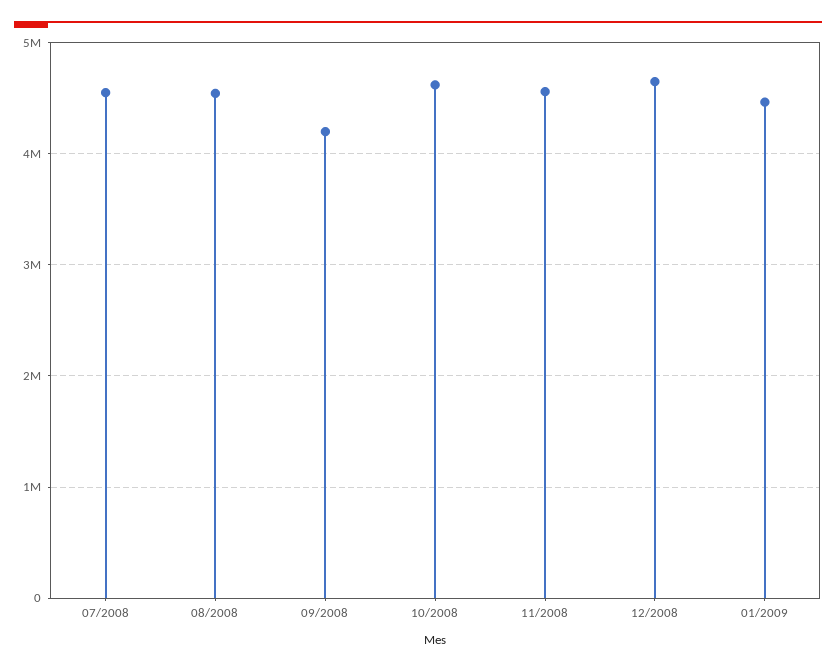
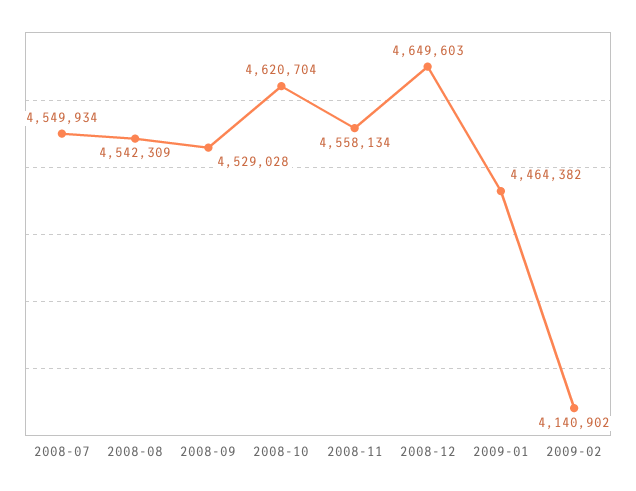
09/2008: 4200000 -> 4529028
2009-02: none -> 4140902

